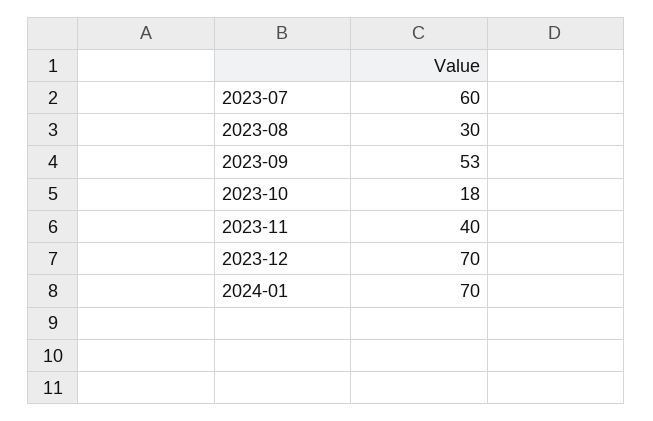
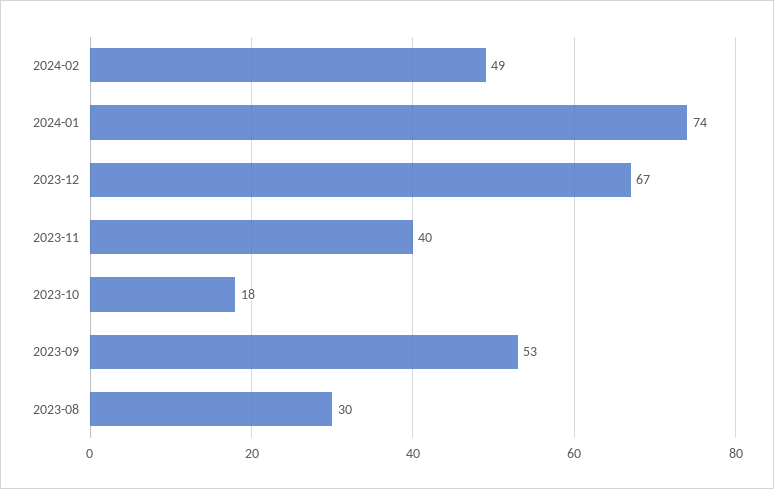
2023-07: 60 -> none
2023-12: 70 -> 67
2024-01: 70 -> 74
2024-02: none -> 49

